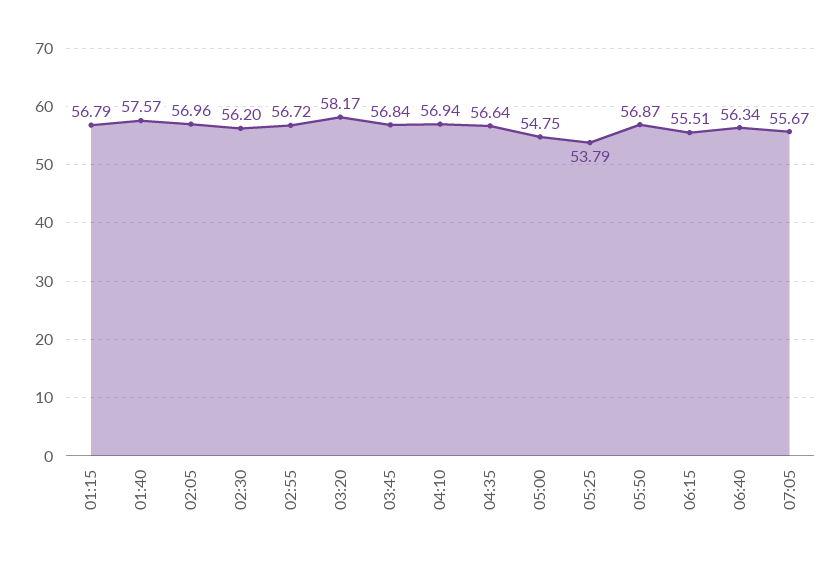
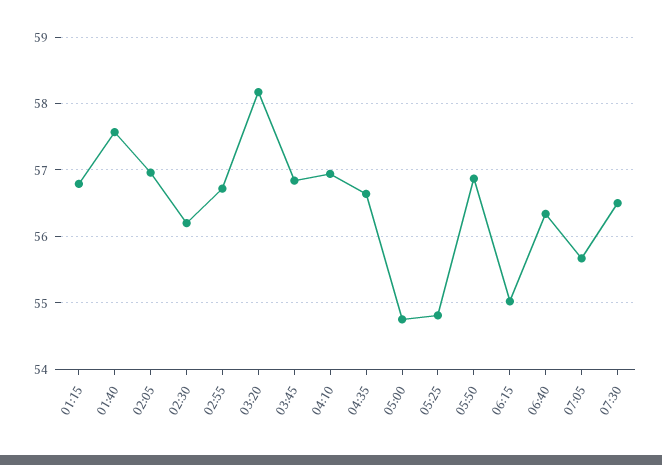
05:25: 53.79 -> 54.8
06:15: 55.51 -> 55
07:30: none -> 56.5

